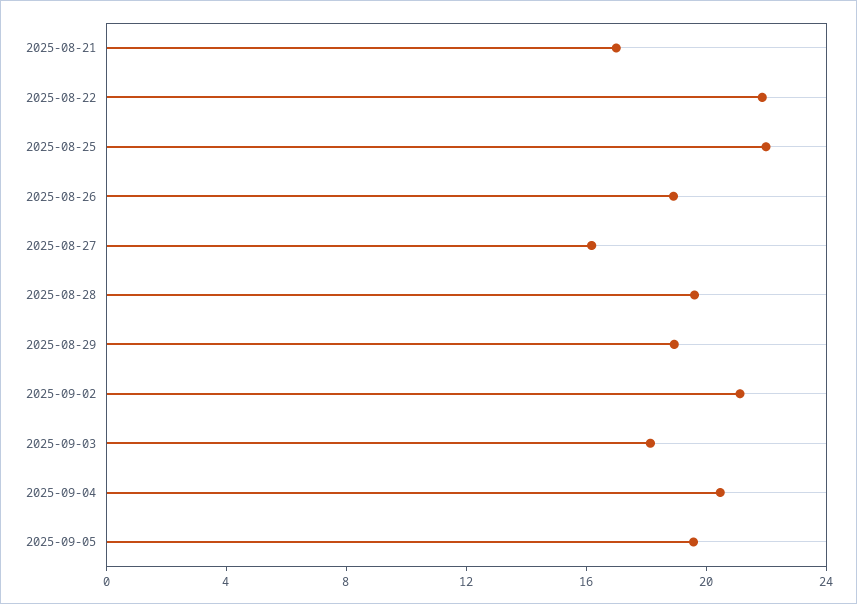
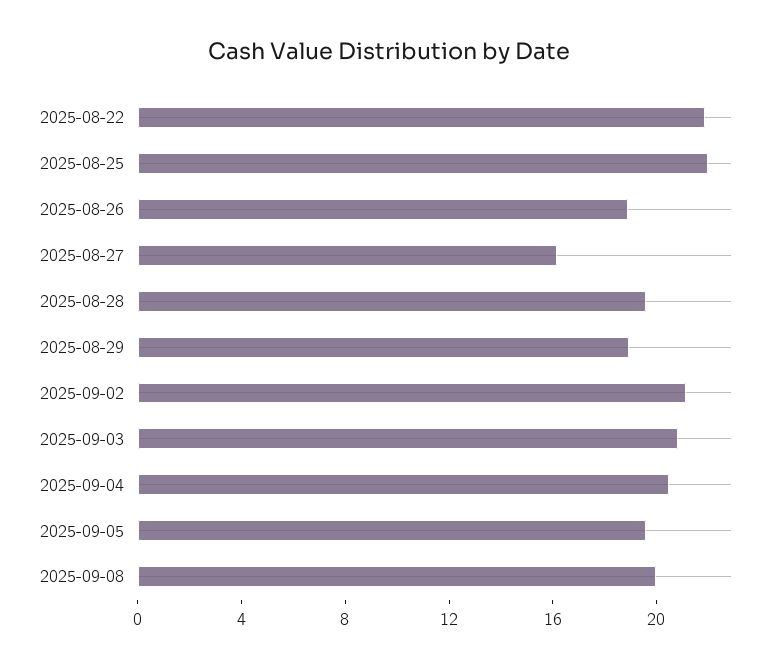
2025-08-21: 17 -> none
2025-09-03: 18 -> 21
2025-09-08: none -> 20

